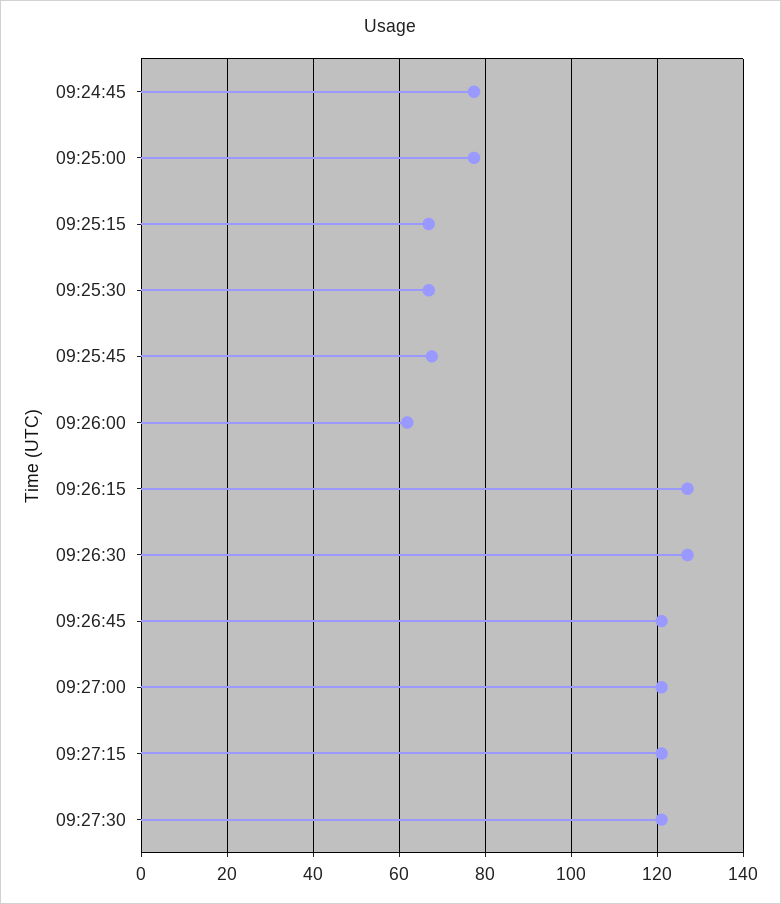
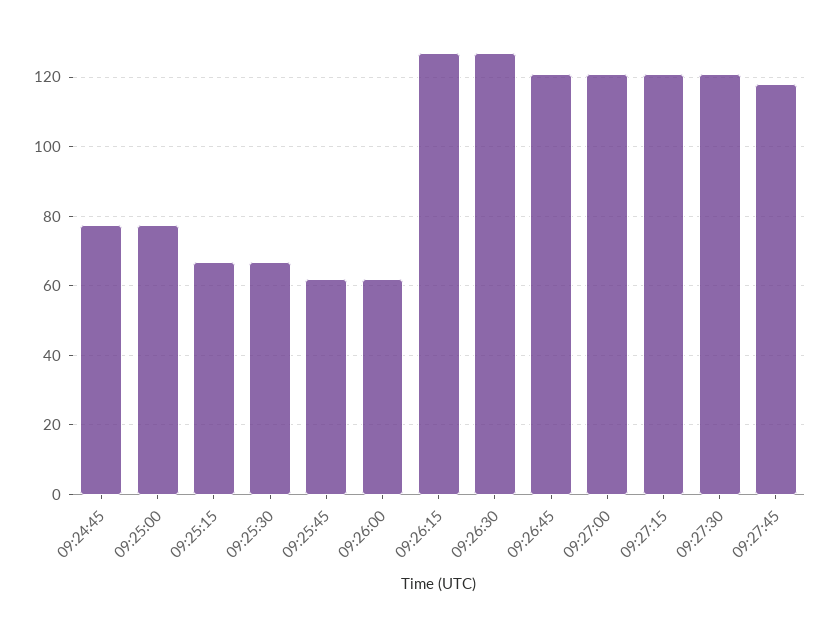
09:25:45: 68 -> 62
09:27:45: none -> 118

